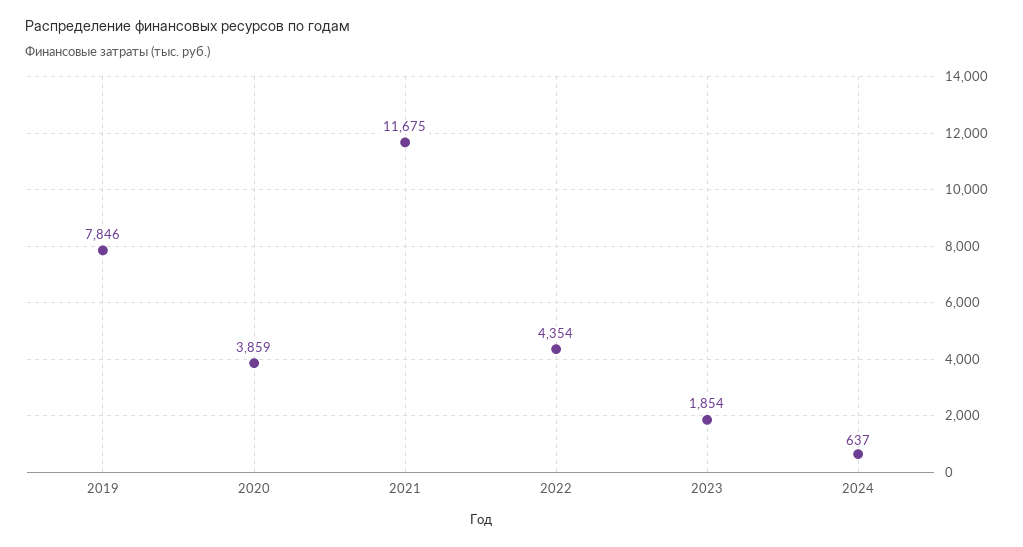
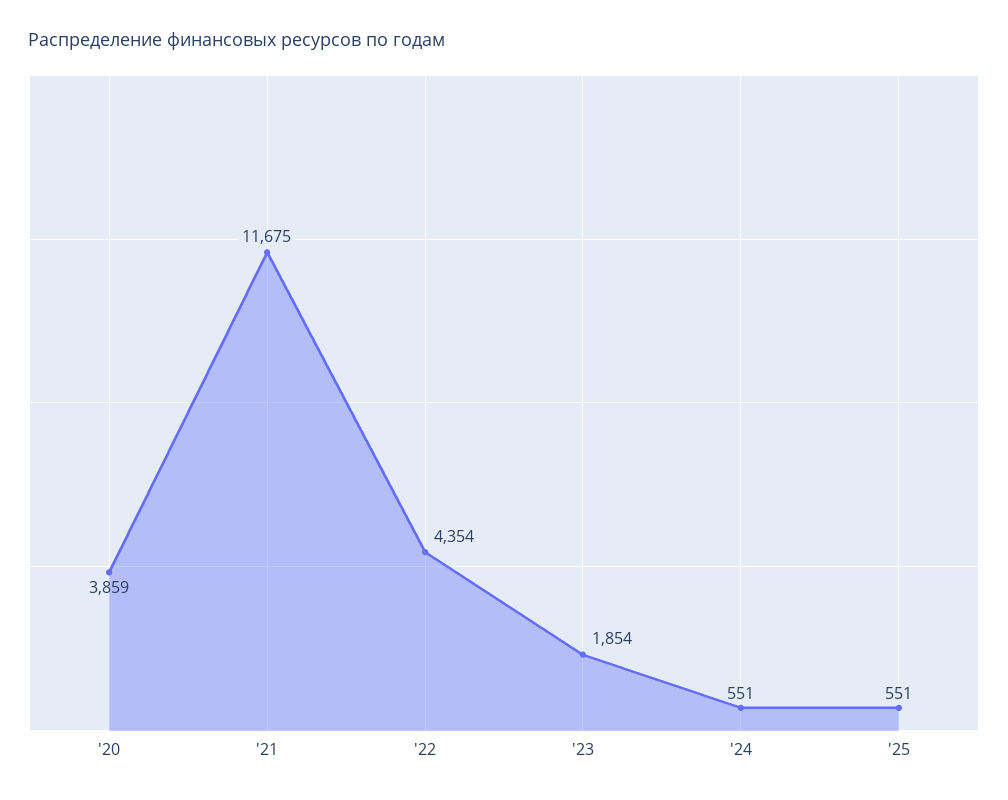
2019: 7846 -> none
2024: 637 -> 551
'25: none -> 551

